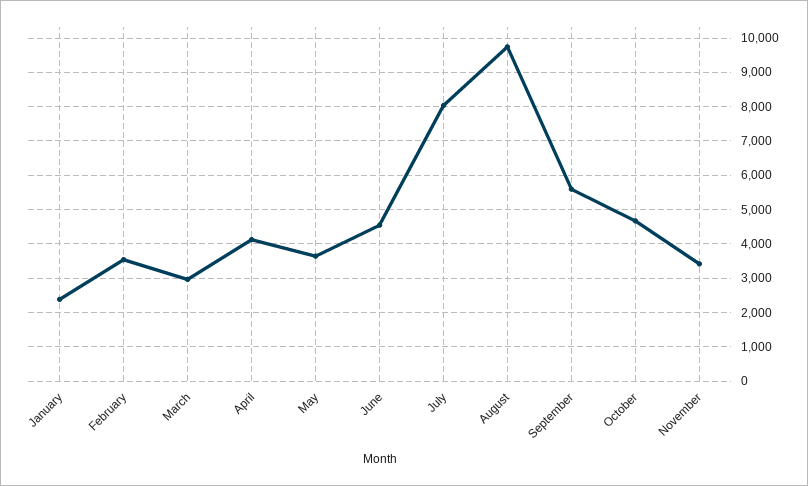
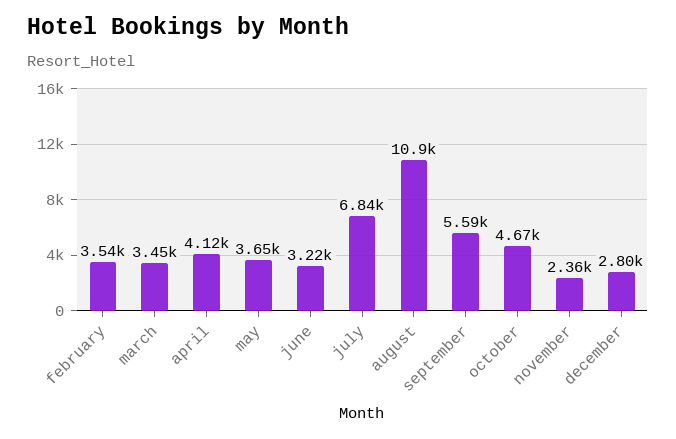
January: 2400 -> none
March: 3000 -> 3450
June: 4600 -> 3220
July: 8000 -> 6840
August: 9800 -> 10900
November: 3400 -> 2360
december: none -> 2800

